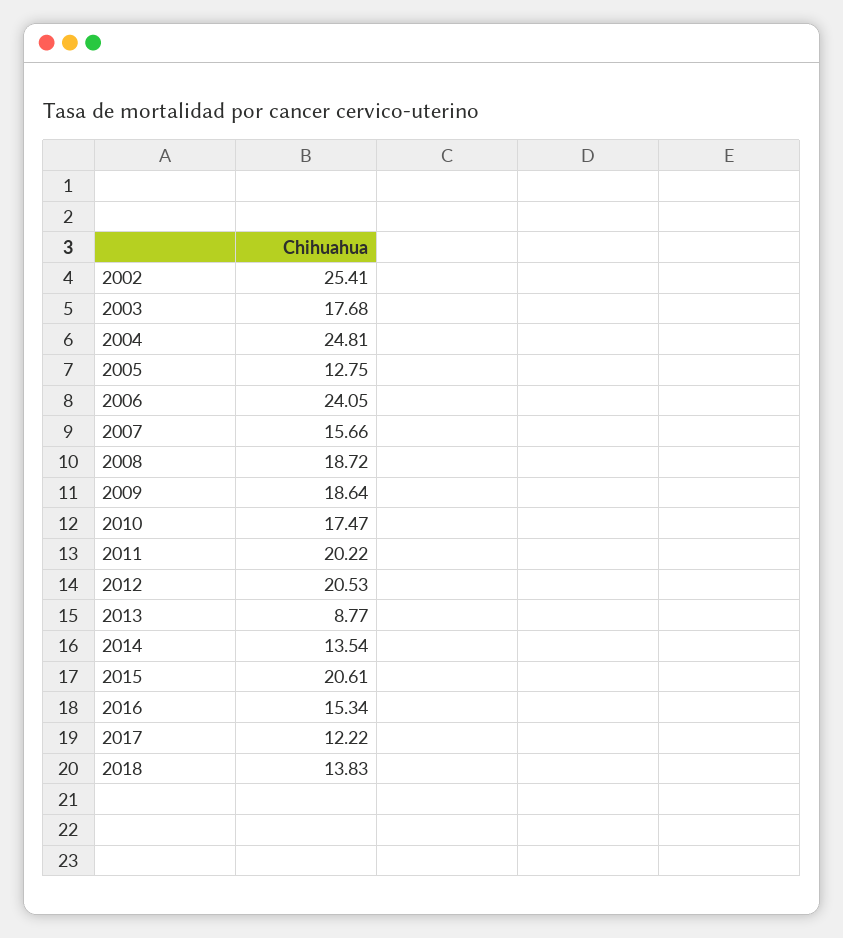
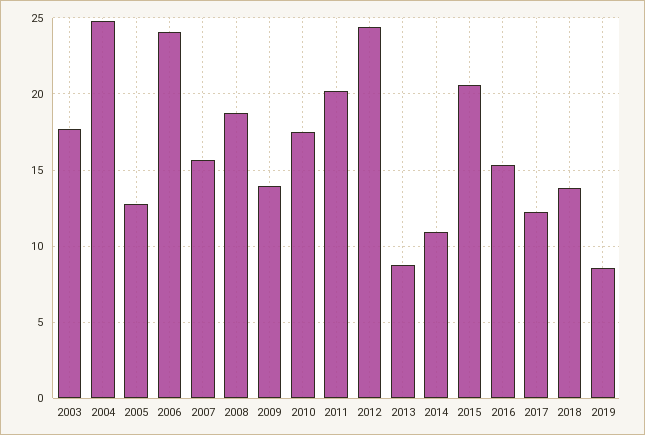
2002: 25.41 -> none
2009: 18.64 -> 14
2012: 20.53 -> 24.5
2014: 13.54 -> 11
2019: none -> 8.5

